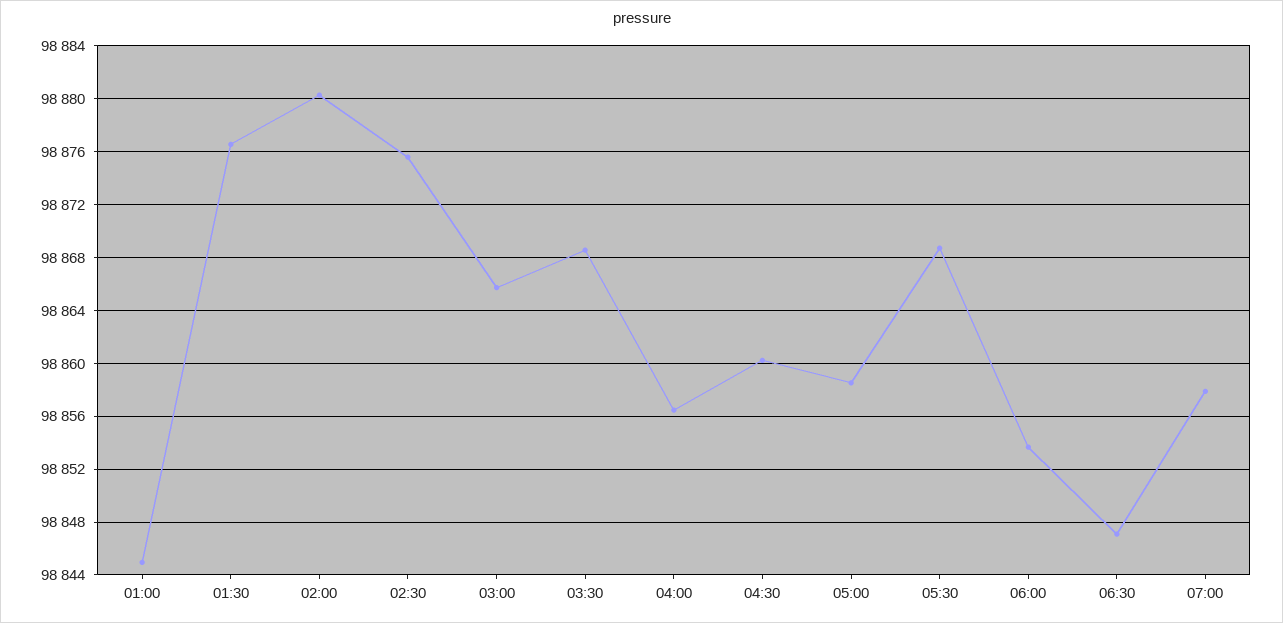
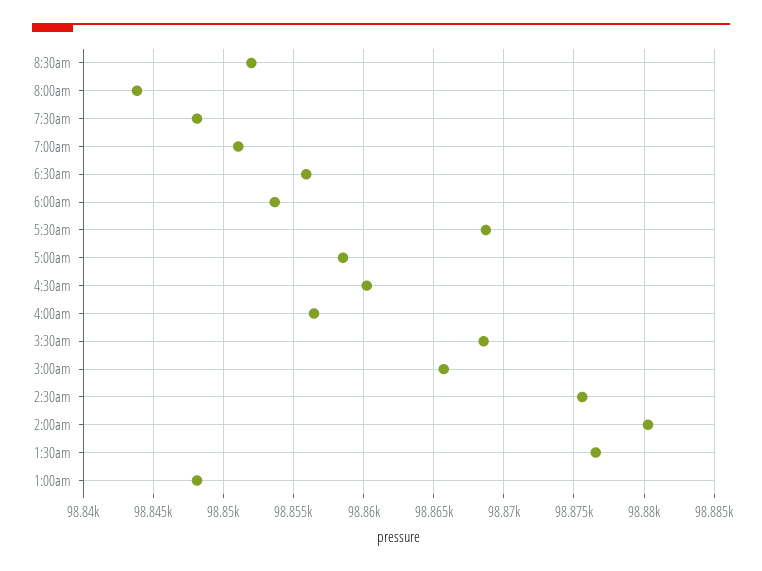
01:00: 98845 -> 98848
06:30: 98847 -> 98856
07:00: 98858 -> 98851
8:30am: none -> 98852
8:00am: none -> 98844
7:30am: none -> 98848

